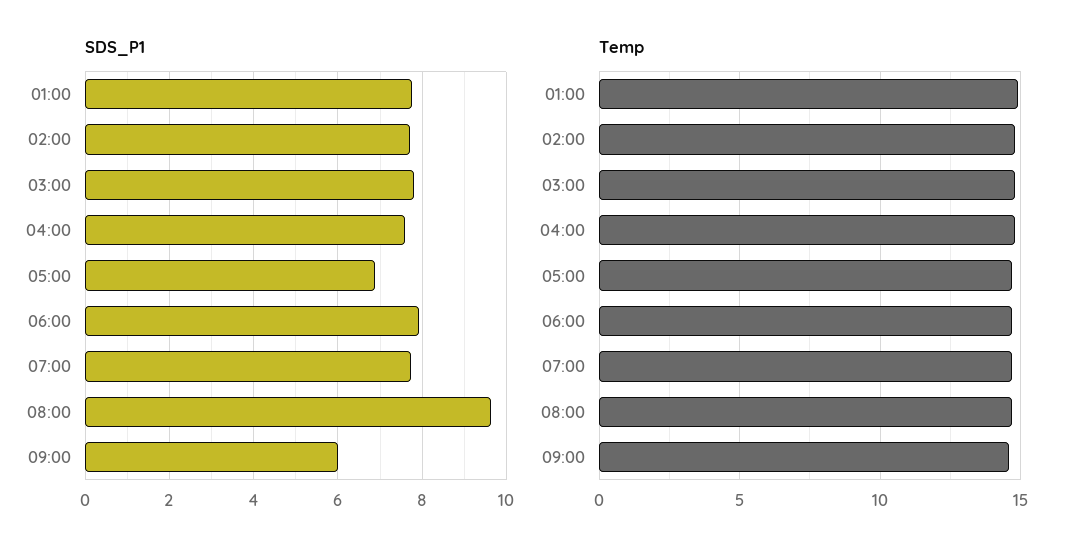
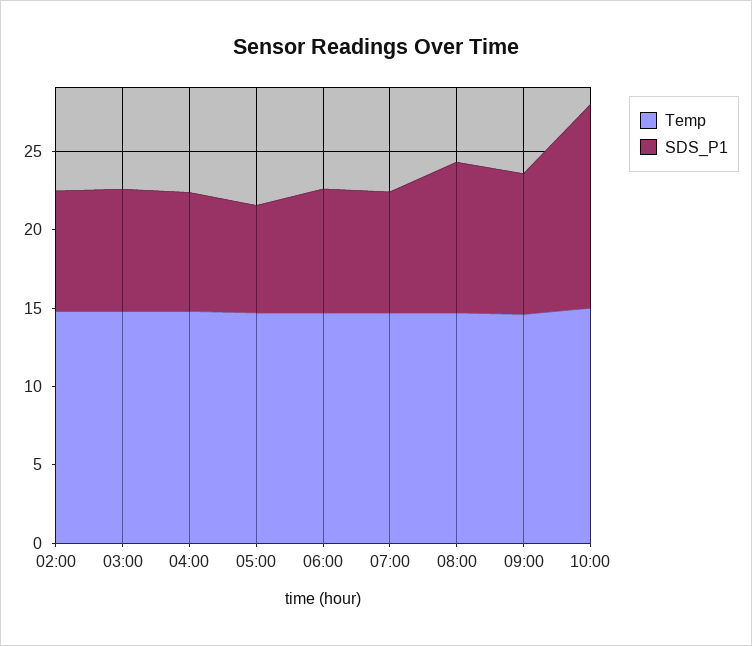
SDS_P1, 01:00: 7.8 -> none
SDS_P1, 09:00: 6 -> 9
Temp, 01:00: 15 -> none
Temp, 10:00: none -> 15
SDS_P1, 10:00: none -> 13

